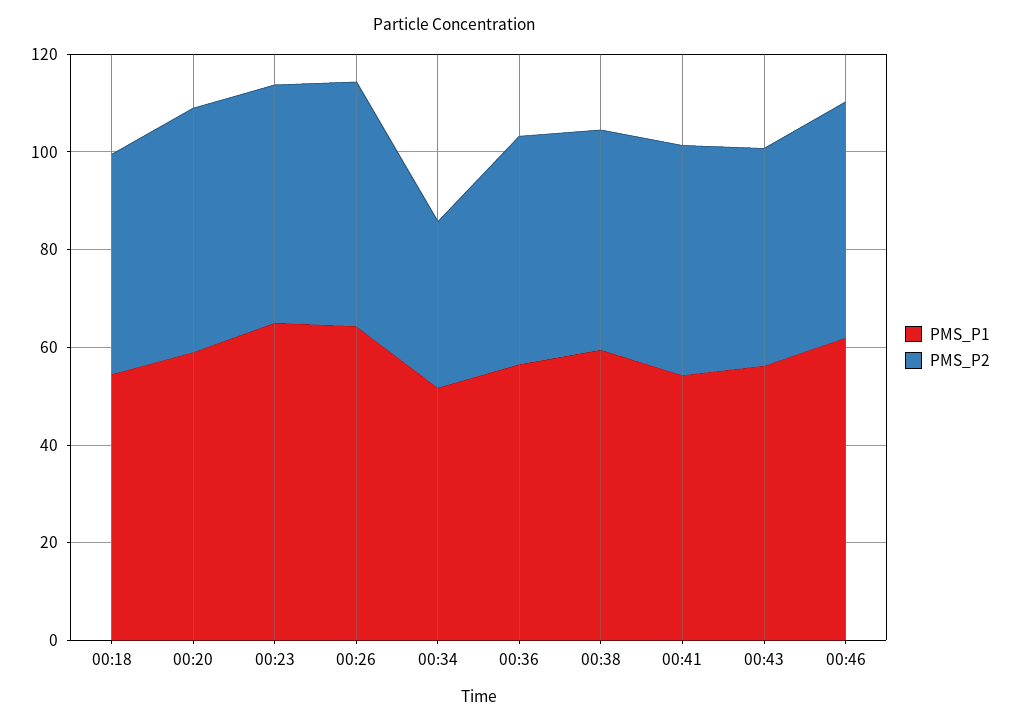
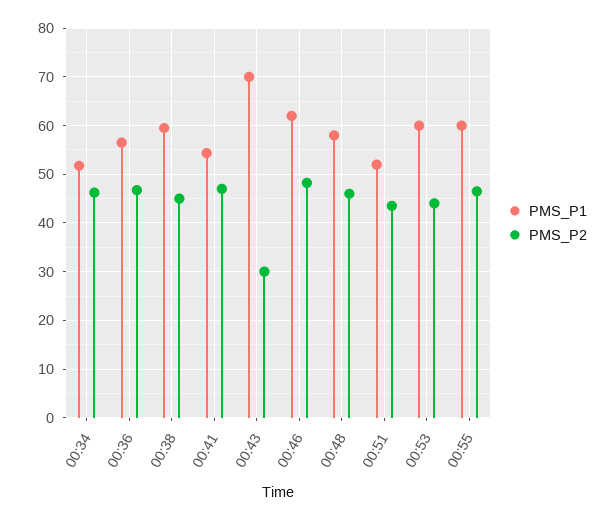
PMS_P1, 00:18: 55 -> none
PMS_P2, 00:18: 45 -> none
PMS_P1, 00:20: 60 -> none
PMS_P2, 00:20: 50 -> none
PMS_P1, 00:23: 65 -> none
PMS_P2, 00:23: 50 -> none
PMS_P1, 00:26: 65 -> none
PMS_P2, 00:26: 50 -> none
PMS_P2, 00:34: 35 -> 46
PMS_P1, 00:43: 55 -> 70
PMS_P2, 00:43: 45 -> 30
PMS_P1, 00:48: none -> 58
PMS_P2, 00:48: none -> 46
PMS_P1, 00:51: none -> 52
PMS_P2, 00:51: none -> 44
PMS_P1, 00:53: none -> 60
PMS_P2, 00:53: none -> 44
PMS_P1, 00:55: none -> 60
PMS_P2, 00:55: none -> 46

